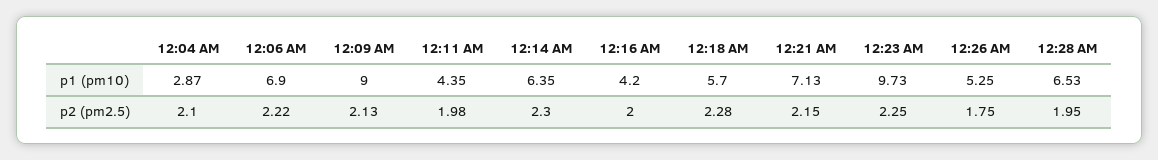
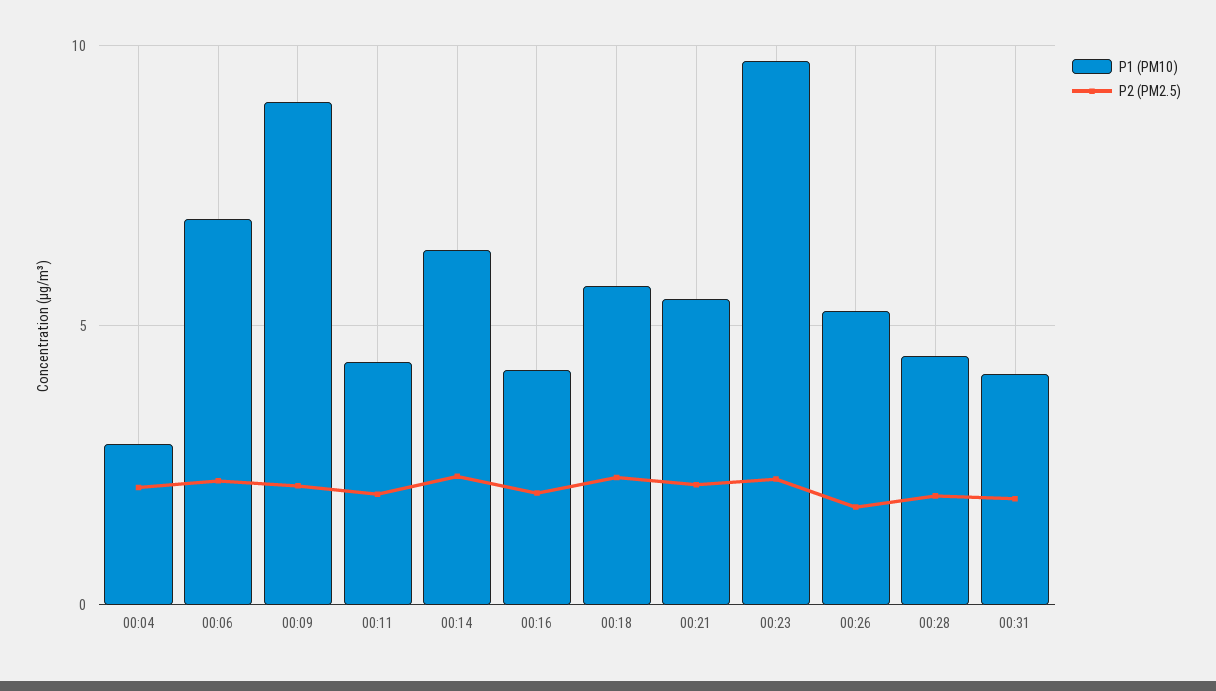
p1 (pm10), 12:21 AM: 7.13 -> 5.5
p1 (pm10), 12:28 AM: 6.53 -> 4.5
p1 (pm10), 00:31: none -> 4
p2 (pm2.5), 00:31: none -> 2

